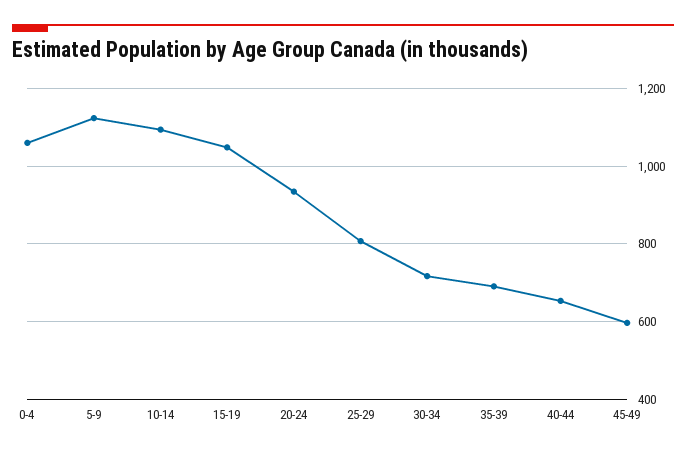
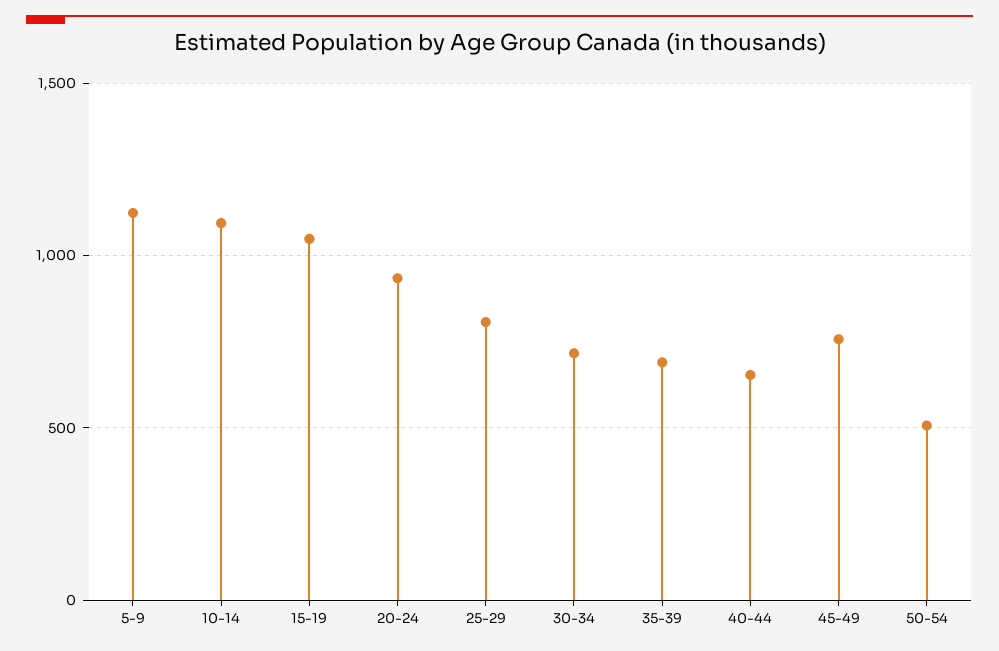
0-4: 1060 -> none
45-49: 600 -> 750
50-54: none -> 500

